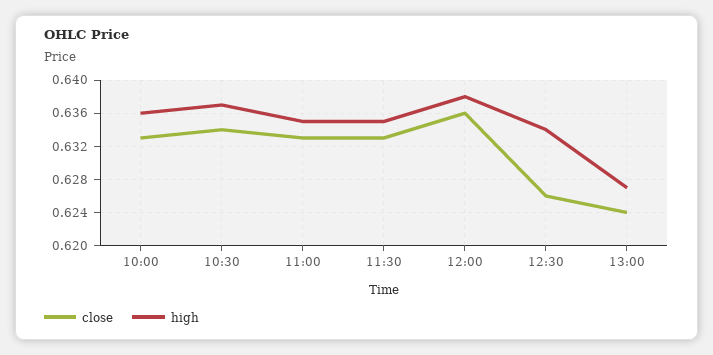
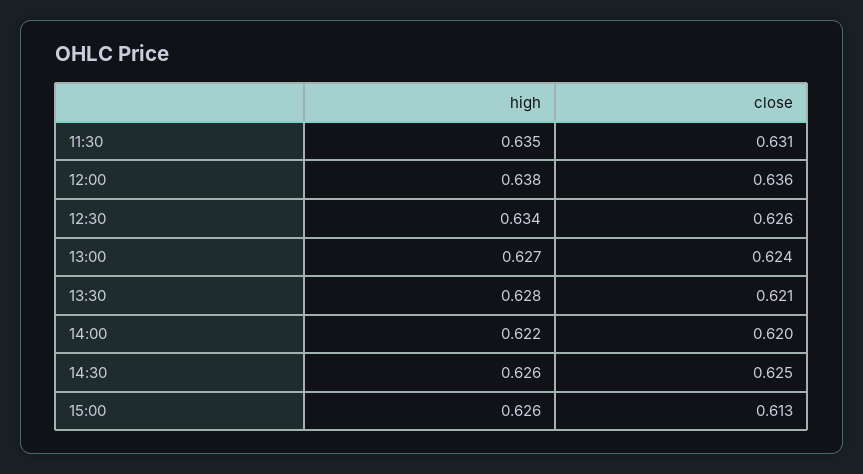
close, 10:00: 0.633 -> none
high, 10:00: 0.636 -> none
close, 10:30: 0.634 -> none
high, 10:30: 0.637 -> none
close, 11:00: 0.633 -> none
high, 11:00: 0.635 -> none
close, 11:30: 0.633 -> 0.631
high, 13:30: none -> 0.628
close, 13:30: none -> 0.621
high, 14:00: none -> 0.622
close, 14:00: none -> 0.62
high, 14:30: none -> 0.626
close, 14:30: none -> 0.625
high, 15:00: none -> 0.626
close, 15:00: none -> 0.613

